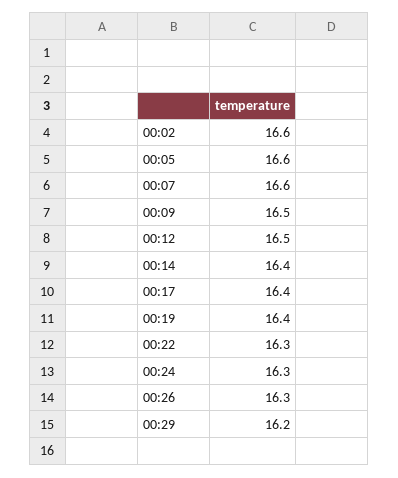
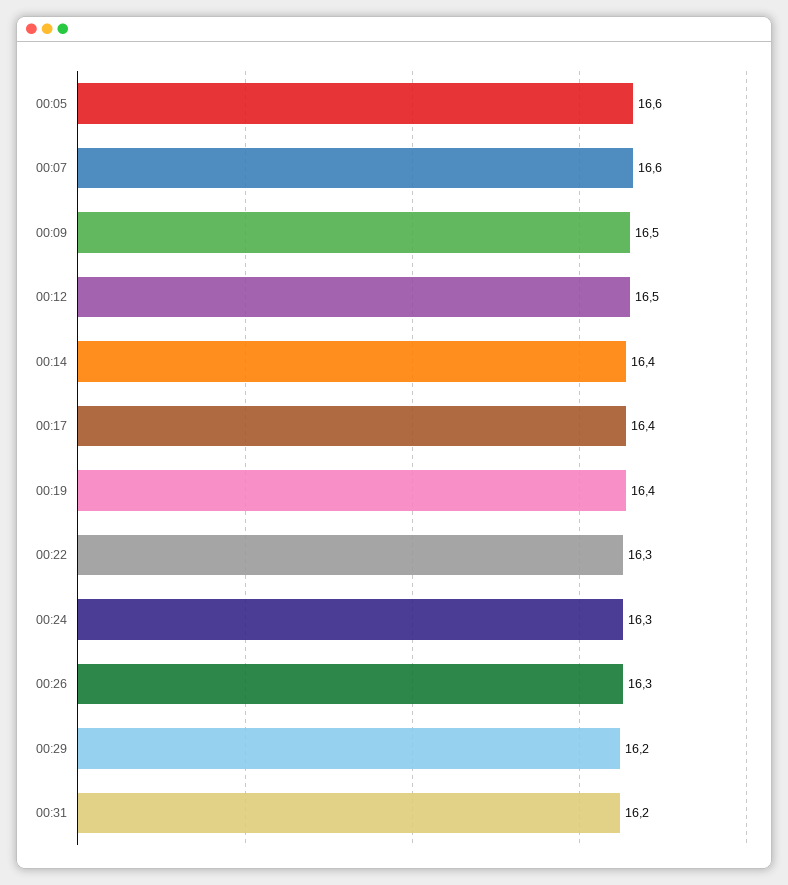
00:02: 16.6 -> none
00:31: none -> 16.2

